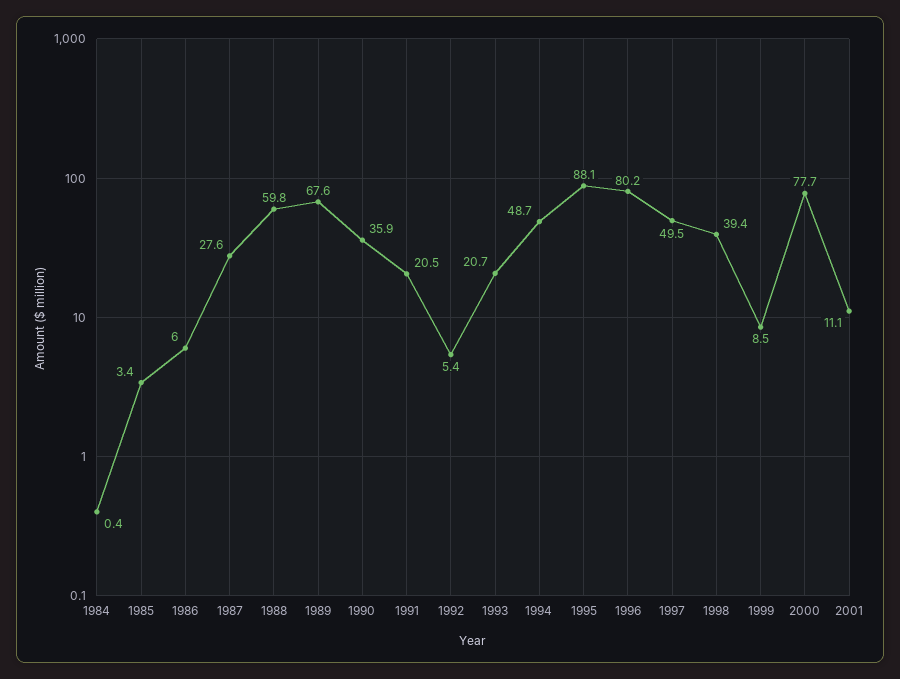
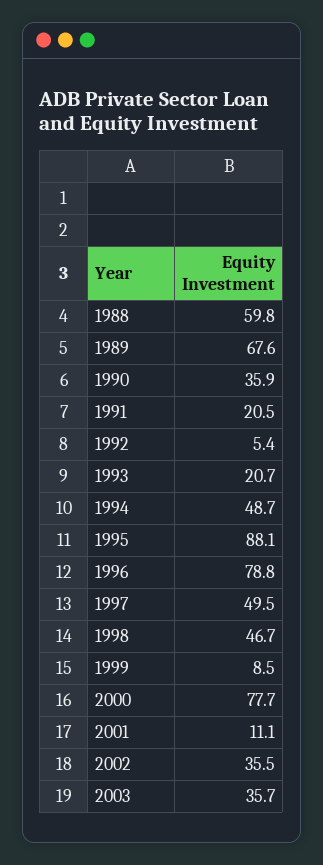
1984: 0.4 -> none
1985: 3.4 -> none
1986: 6 -> none
1987: 27.6 -> none
1996: 80.2 -> 78.8
1998: 39.4 -> 46.7
2002: none -> 35.5
2003: none -> 35.7

